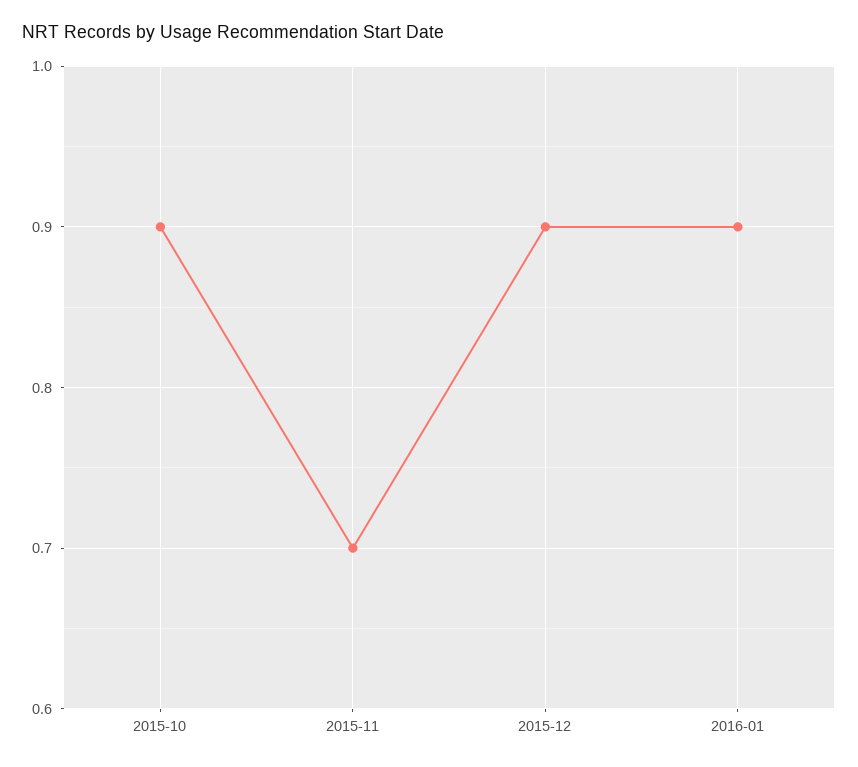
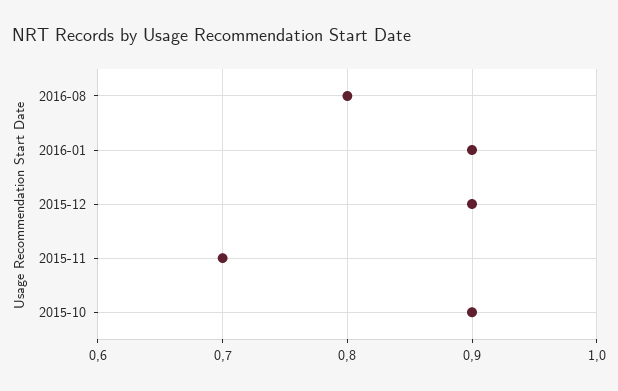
2016-08: none -> 0.8

